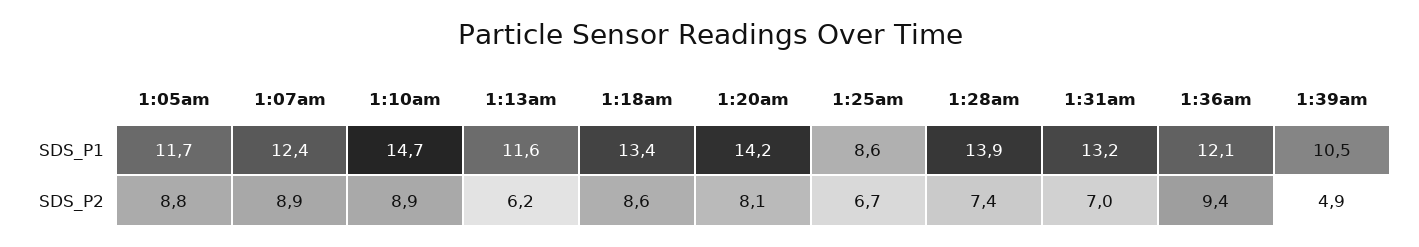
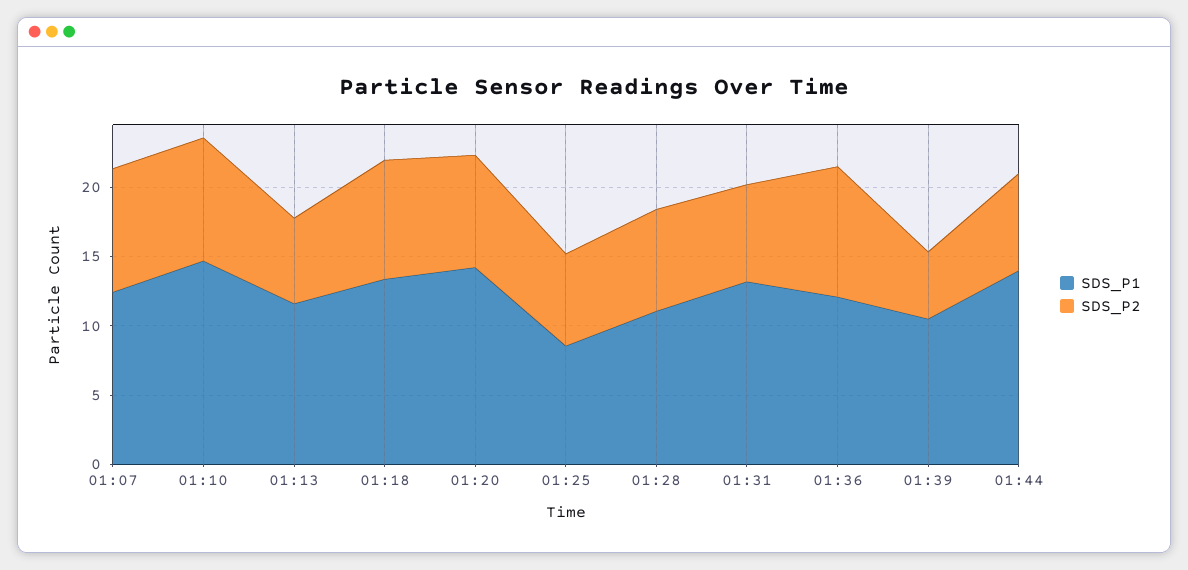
SDS_P1, 1:05am: 11.7 -> none
SDS_P1, 1:28am: 13.9 -> 11
SDS_P2, 1:05am: 8.8 -> none
SDS_P1, 01:44: none -> 14
SDS_P2, 01:44: none -> 7

